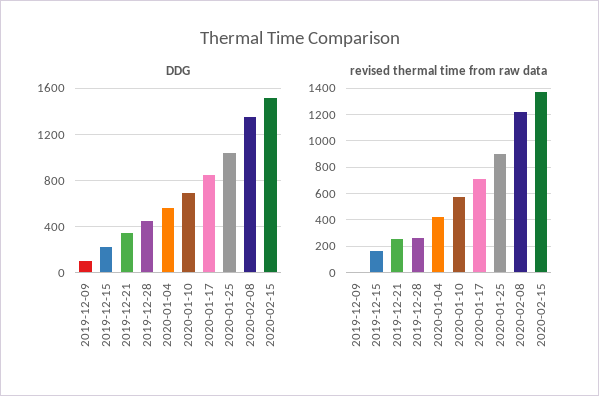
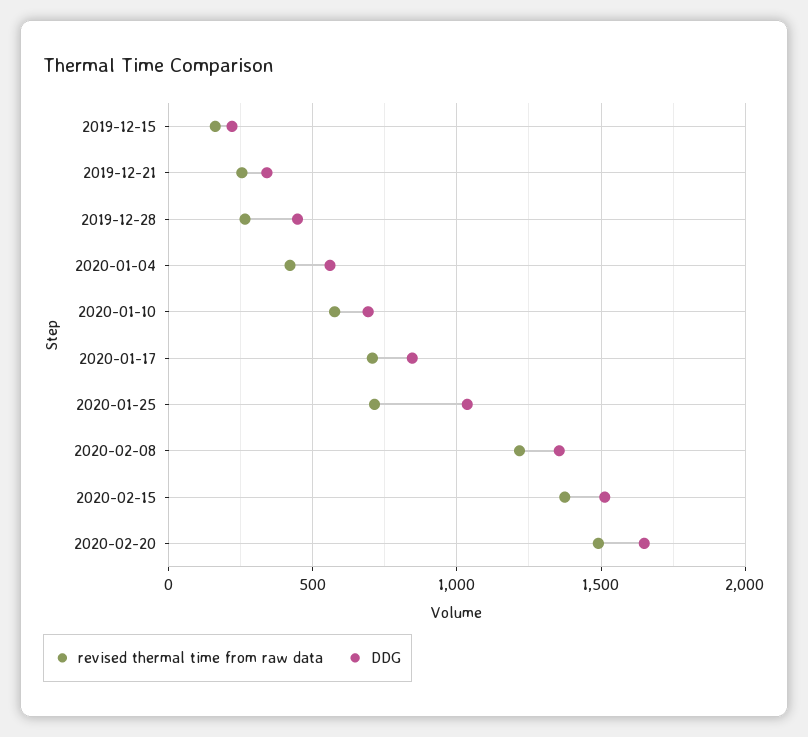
DDG, 2019-12-09: 100 -> none
revised thermal time from raw data, 2019-12-09: 0 -> none
revised thermal time from raw data, 2020-01-25: 900 -> 700
revised thermal time from raw data, 2020-02-20: none -> 1500
DDG, 2020-02-20: none -> 1650

